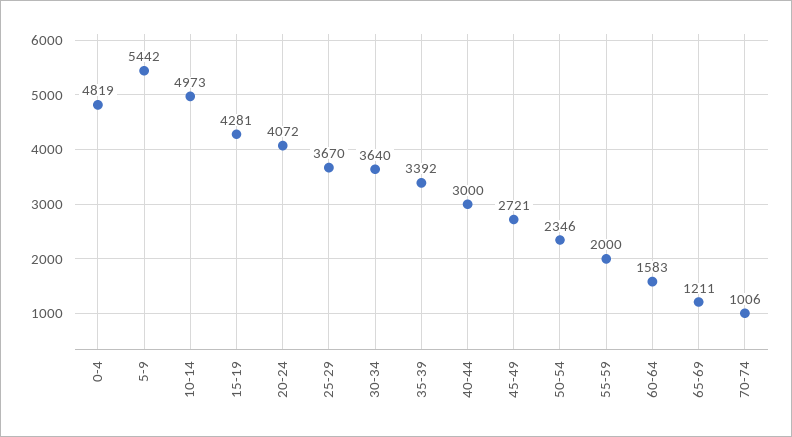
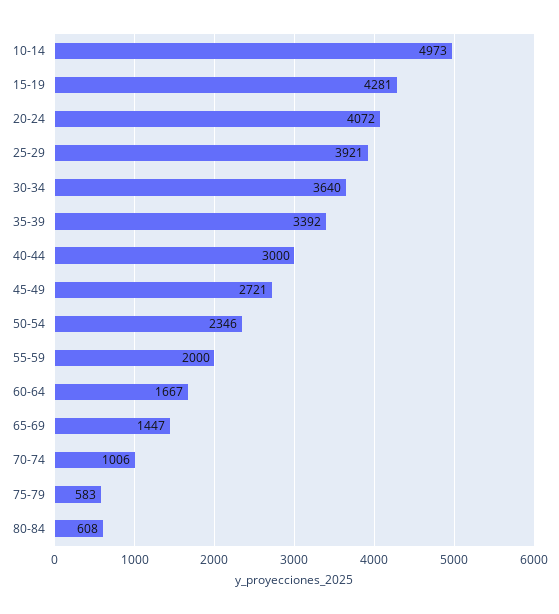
0-4: 4819 -> none
5-9: 5442 -> none
25-29: 3670 -> 3921
60-64: 1583 -> 1667
65-69: 1211 -> 1447
75-79: none -> 583
80-84: none -> 608

